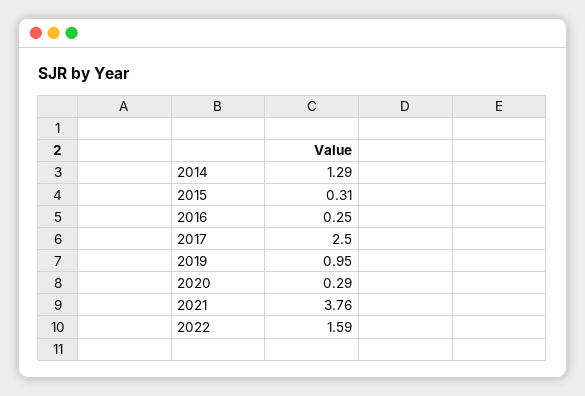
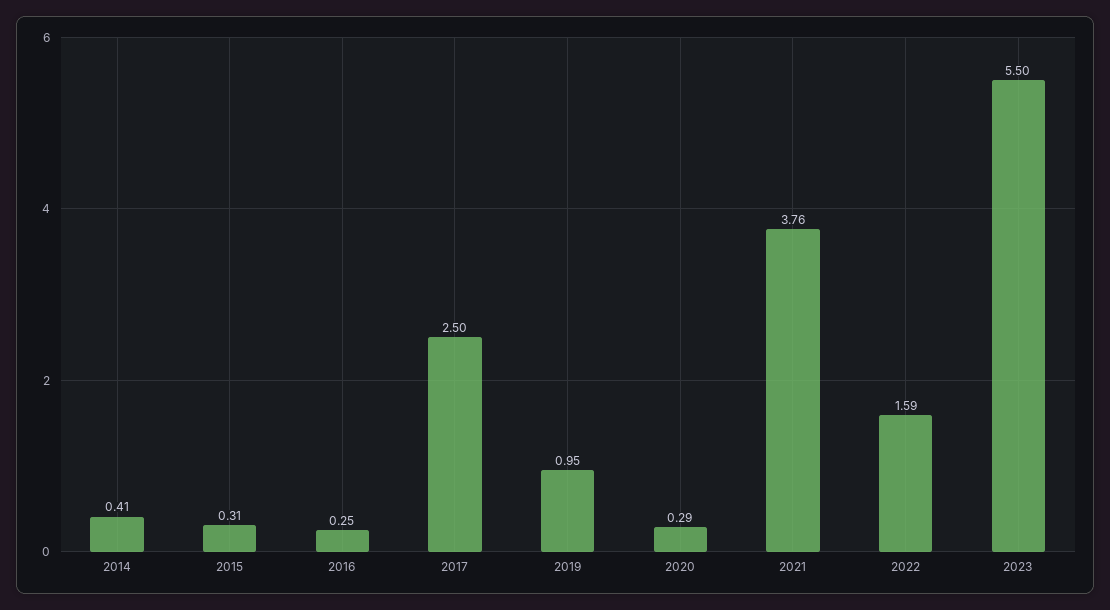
2014: 1.29 -> 0.41
2023: none -> 5.5

